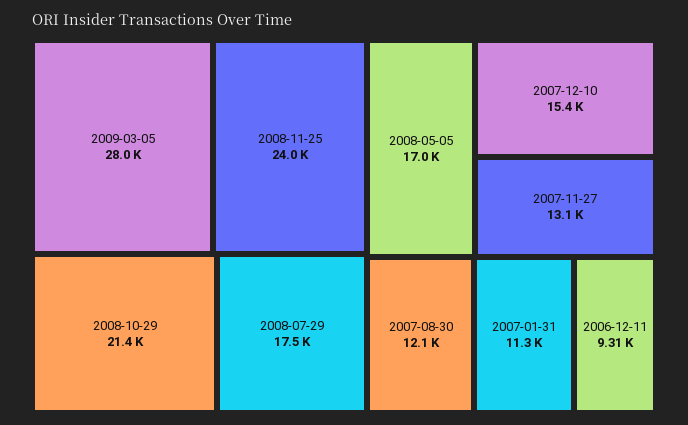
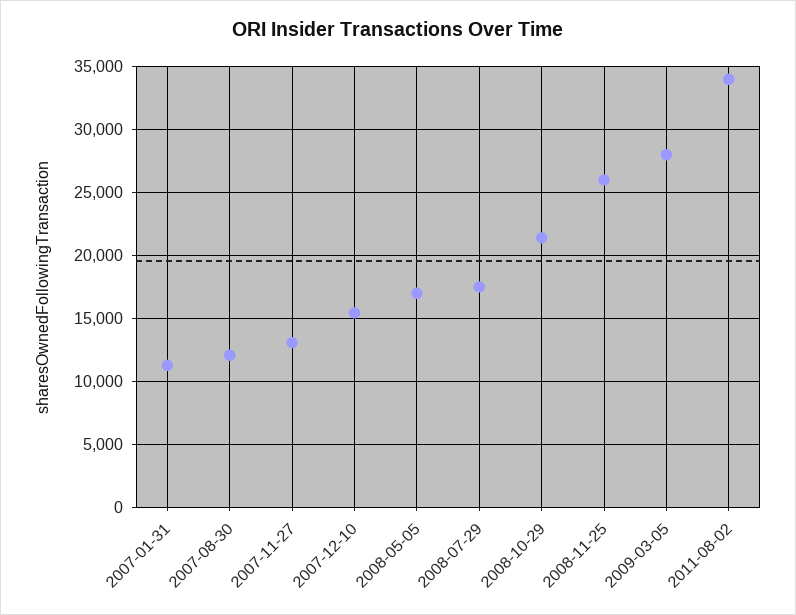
2008-11-25: 24000 -> 26000
2006-12-11: 9310 -> none
2011-08-02: none -> 34000

